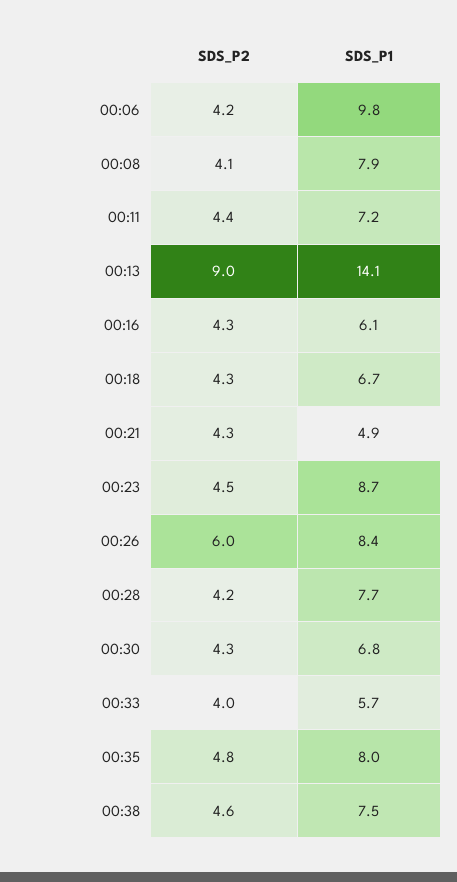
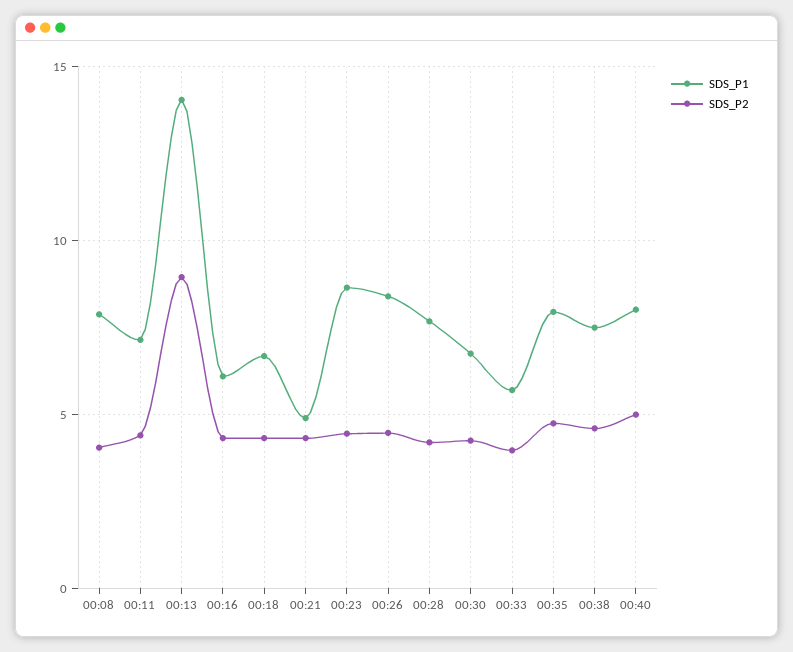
SDS_P2, 00:06: 4.2 -> none
SDS_P1, 00:06: 9.8 -> none
SDS_P2, 00:26: 6 -> 4.5
SDS_P1, 00:40: none -> 8
SDS_P2, 00:40: none -> 5

